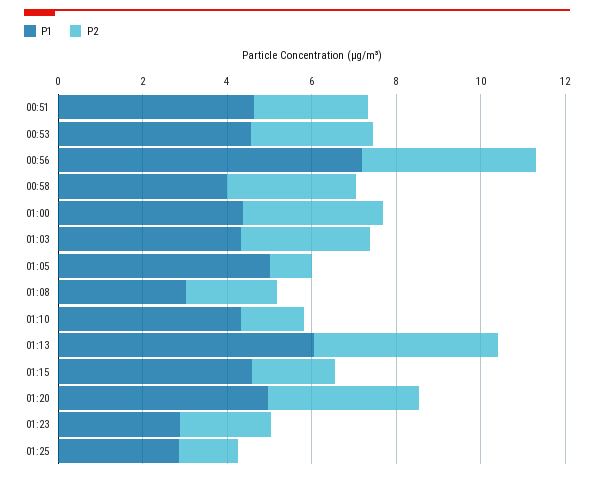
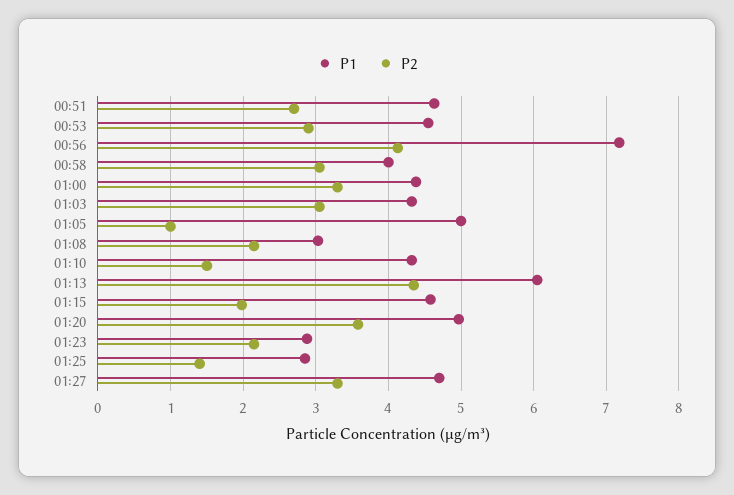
P1, 01:27: none -> 4.7
P2, 01:27: none -> 3.3

